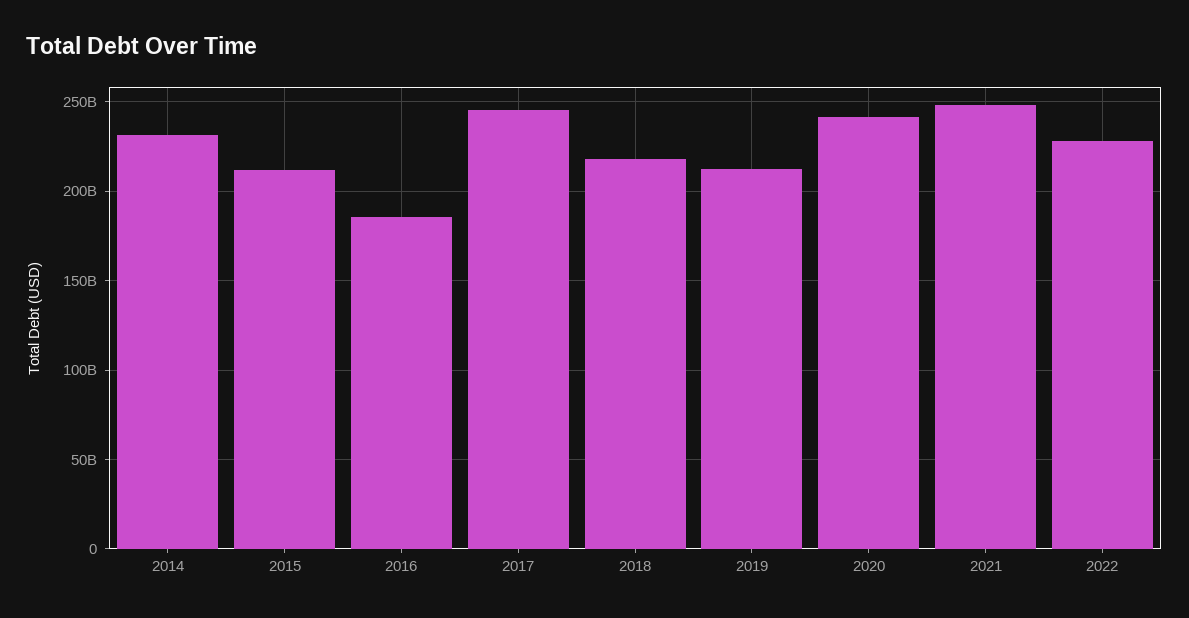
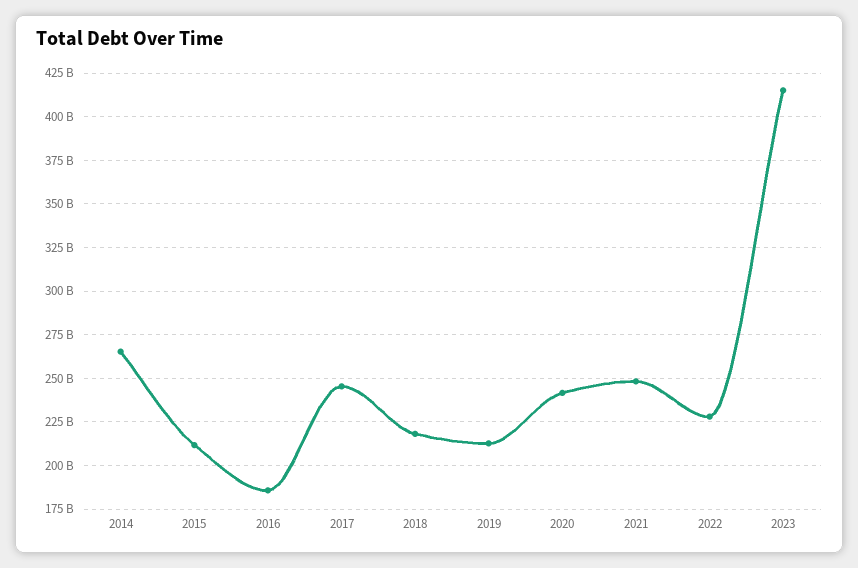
2014: 230000000000 -> 265000000000
2023: none -> 415000000000

